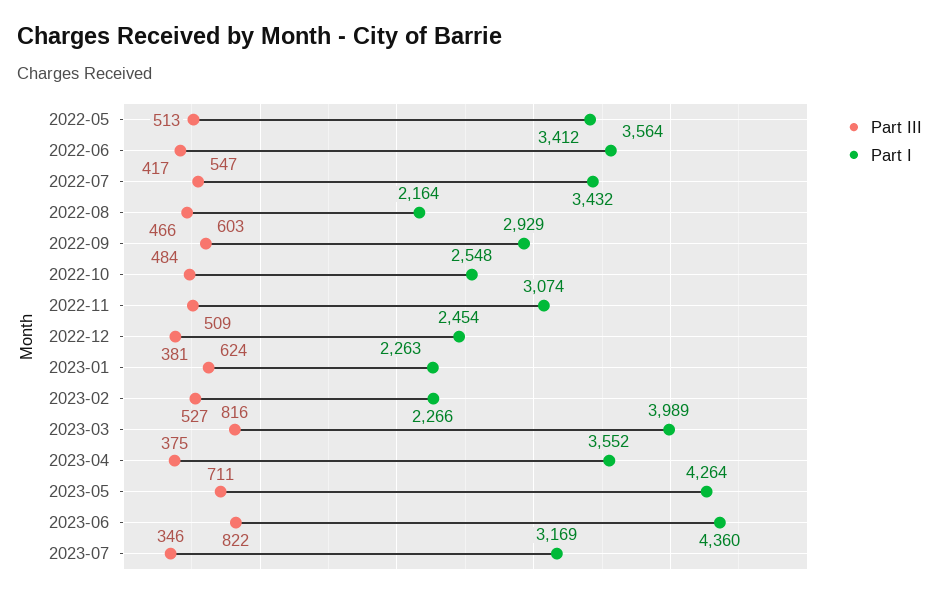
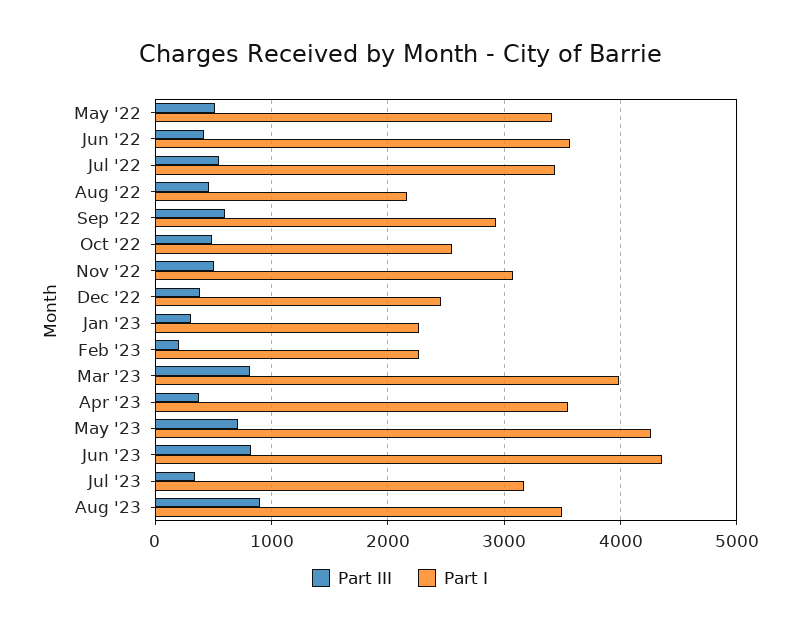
Part III, 2023-01: 624 -> 300
Part III, 2023-02: 527 -> 200
Part III, Aug '23: none -> 900
Part I, Aug '23: none -> 3500

